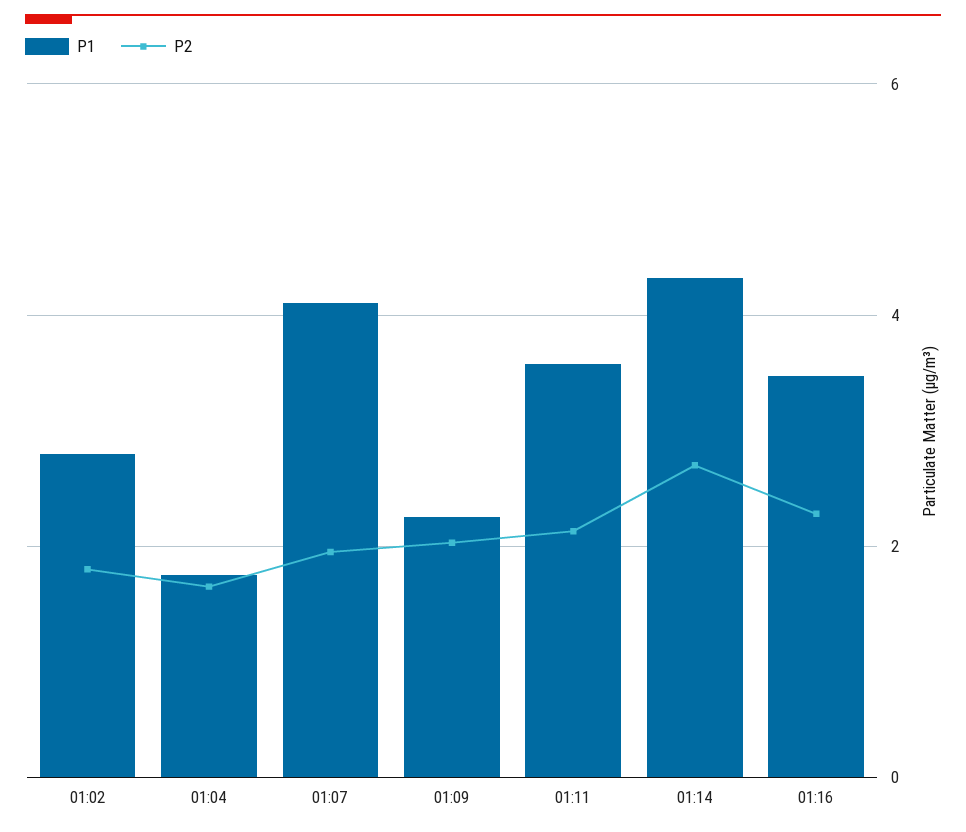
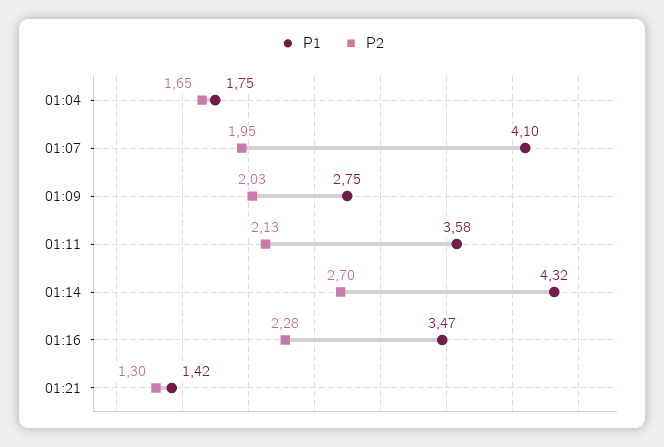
P1, 01:02: 2.8 -> none
P2, 01:02: 1.8 -> none
P1, 01:09: 2.2 -> 2.75
P1, 01:21: none -> 1.42
P2, 01:21: none -> 1.3

